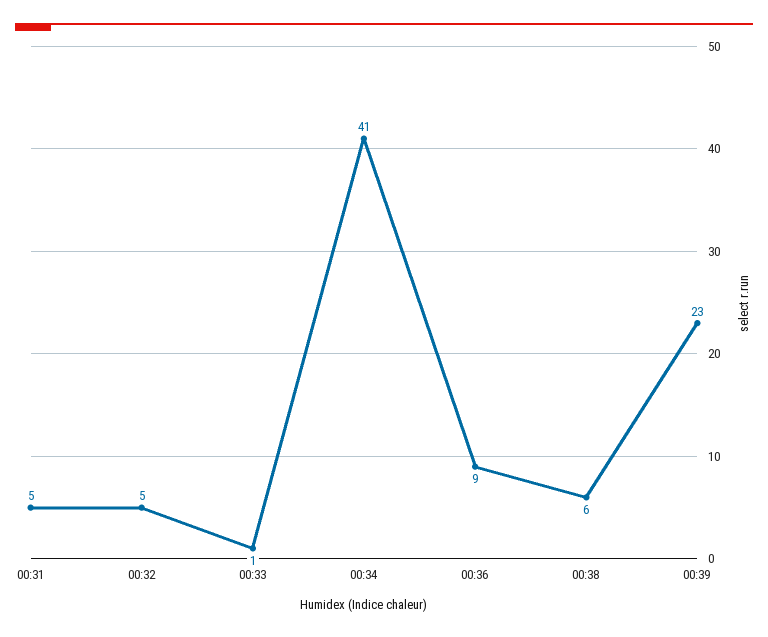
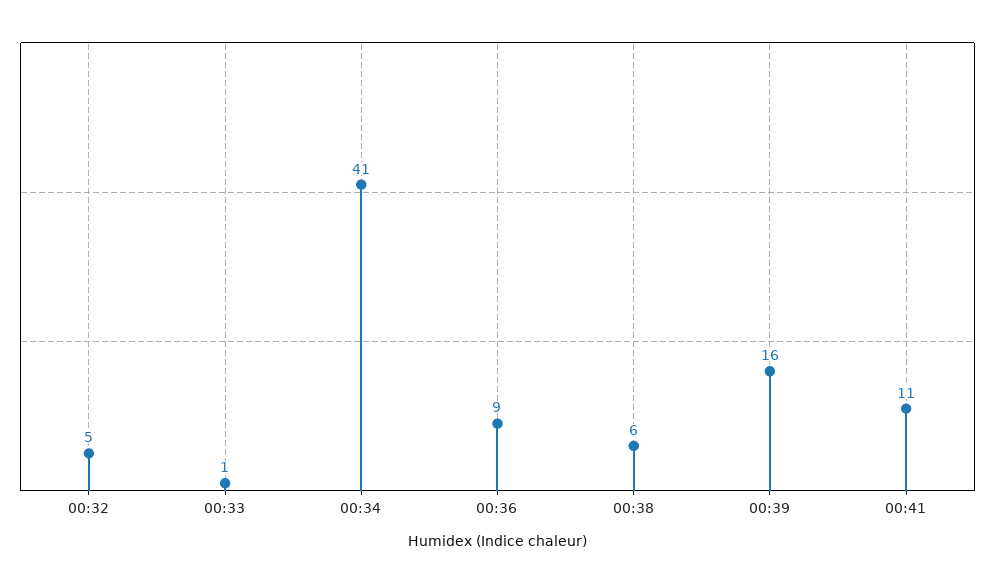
00:31: 5 -> none
00:39: 23 -> 16
00:41: none -> 11

